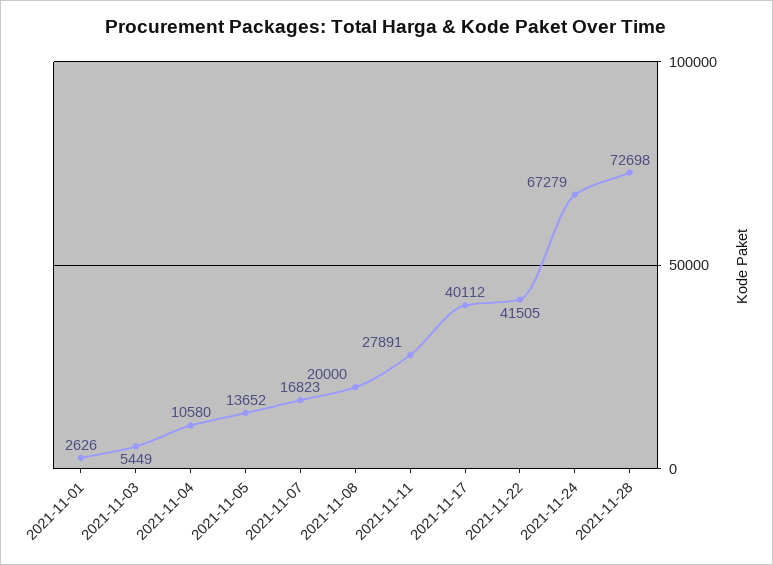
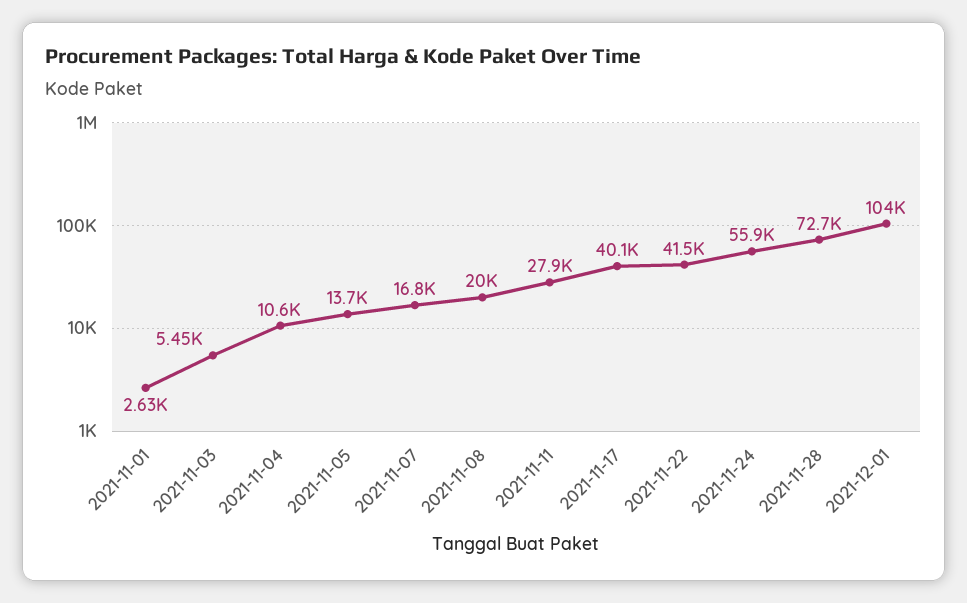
2021-11-24: 67279 -> 55900
2021-12-01: none -> 104000

